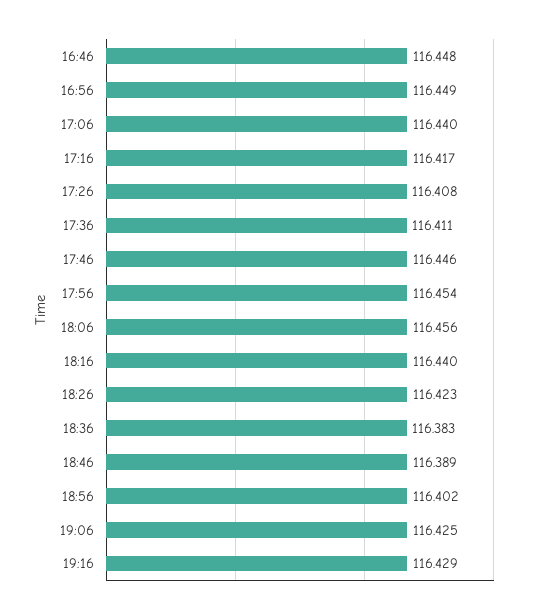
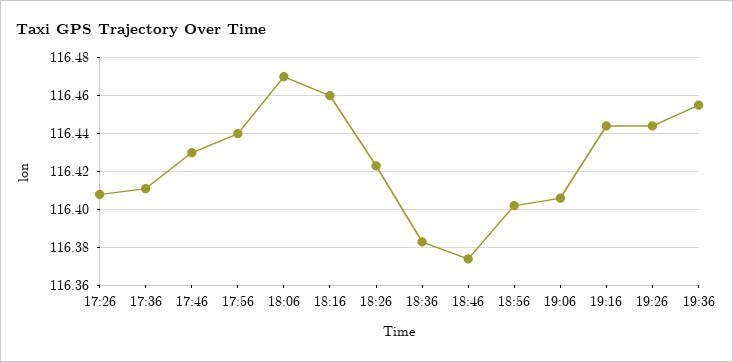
16:46: 116.448 -> none
16:56: 116.449 -> none
17:06: 116.44 -> none
17:16: 116.417 -> none
17:46: 116.446 -> 116.43
17:56: 116.454 -> 116.44
18:06: 116.456 -> 116.47
18:16: 116.44 -> 116.46
18:46: 116.389 -> 116.375
19:06: 116.425 -> 116.405
19:16: 116.429 -> 116.445
19:26: none -> 116.445
19:36: none -> 116.455

